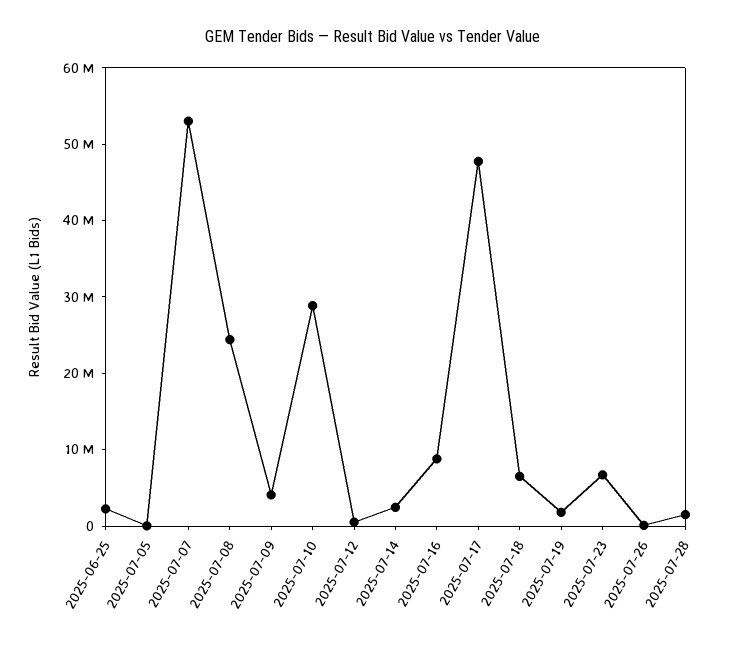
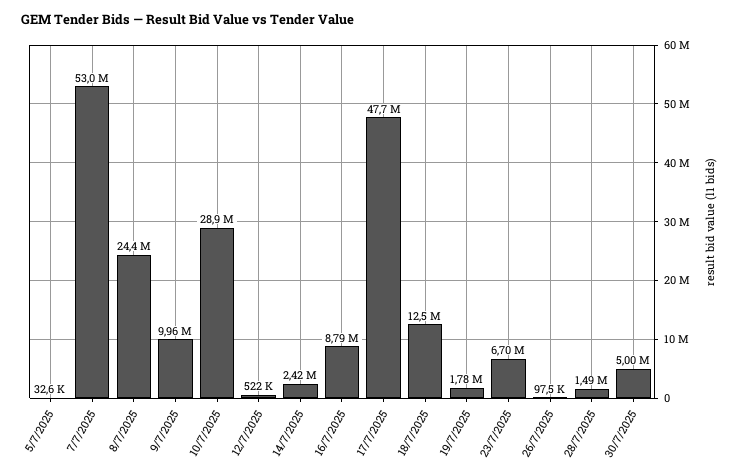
2025-06-25: 2000000 -> none
2025-07-09: 4000000 -> 9960000
2025-07-18: 6000000 -> 12500000
30/7/2025: none -> 5000000

